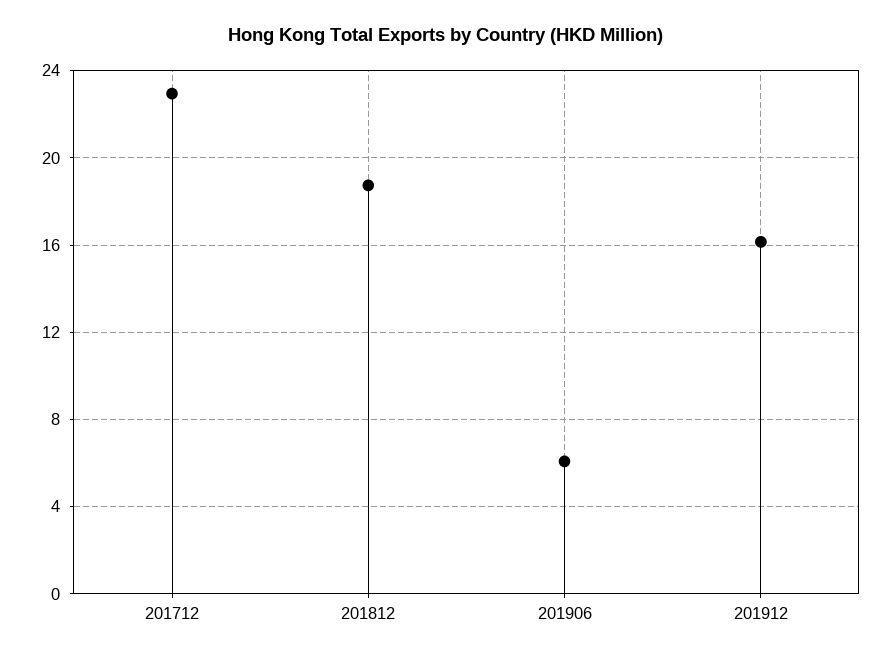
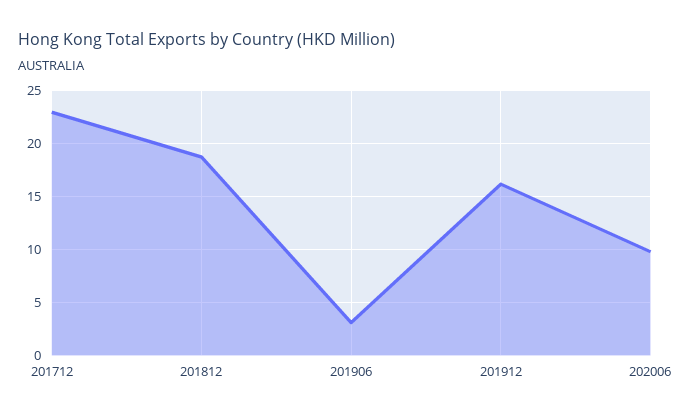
201906: 6 -> 3
202006: none -> 10

